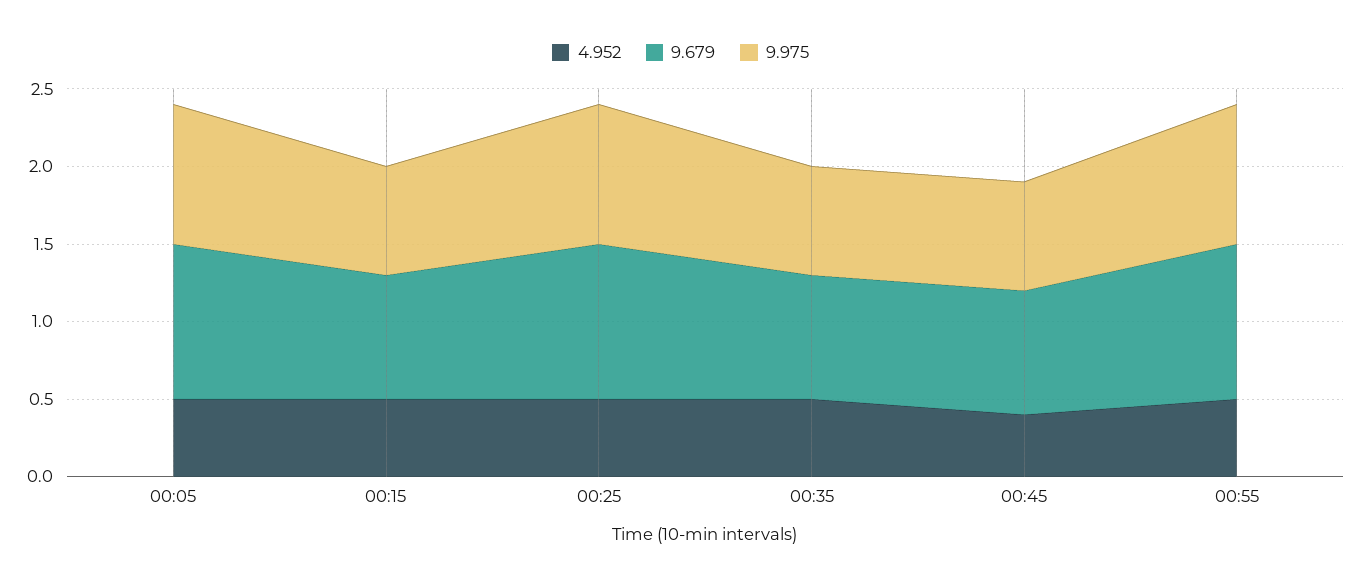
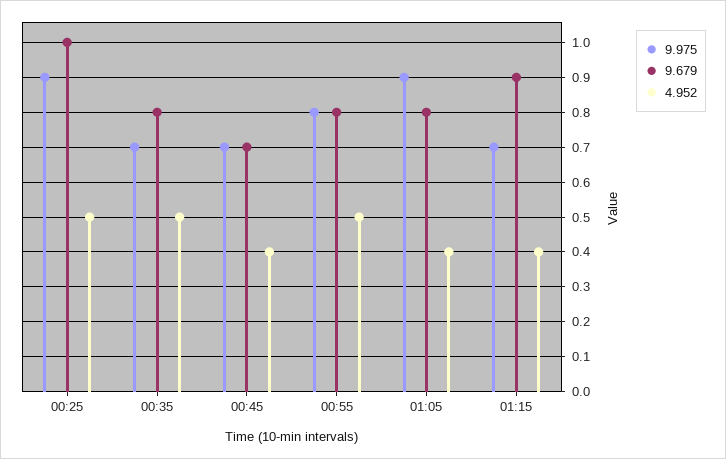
4.952, 00:05: 0.5 -> none
9.679, 00:05: 1 -> none
9.975, 00:05: 0.9 -> none
4.952, 00:15: 0.5 -> none
9.679, 00:15: 0.8 -> none
9.975, 00:15: 0.7 -> none
9.679, 00:45: 0.8 -> 0.7
9.679, 00:55: 1 -> 0.8
9.975, 00:55: 0.9 -> 0.8
9.975, 01:05: none -> 0.9
9.679, 01:05: none -> 0.8
4.952, 01:05: none -> 0.4
9.975, 01:15: none -> 0.7
9.679, 01:15: none -> 0.9
4.952, 01:15: none -> 0.4

